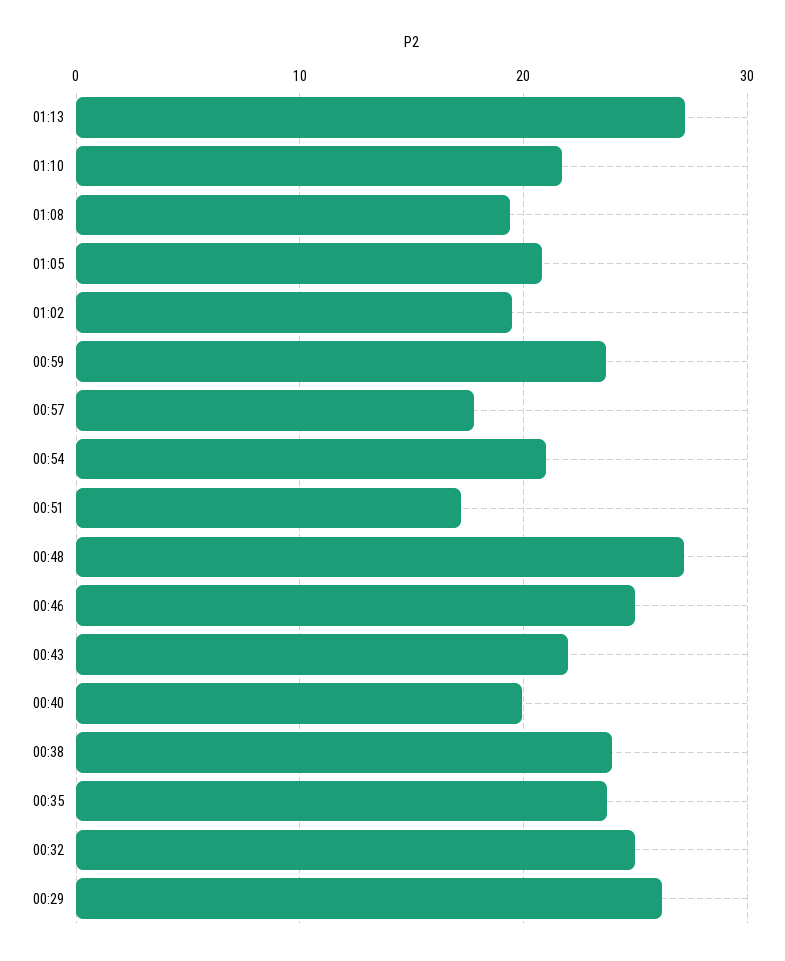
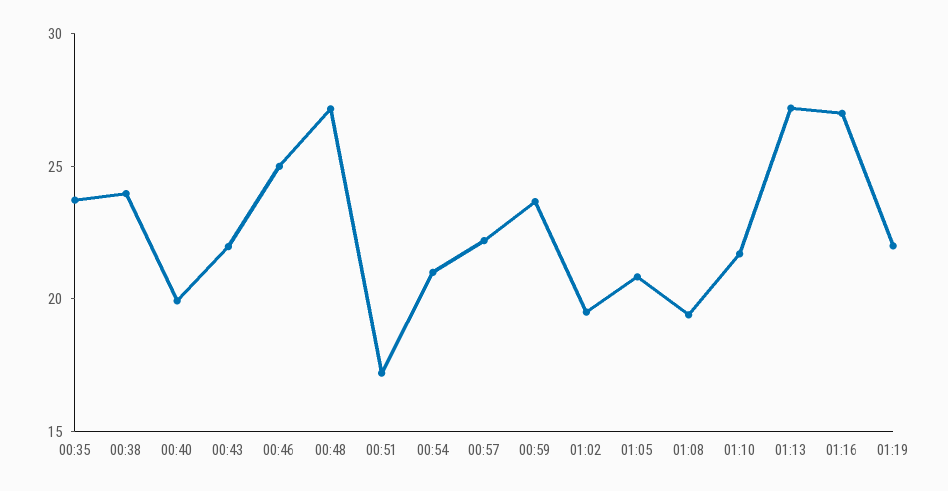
00:57: 18 -> 22
00:32: 25 -> none
00:29: 26 -> none
01:16: none -> 27
01:19: none -> 22

